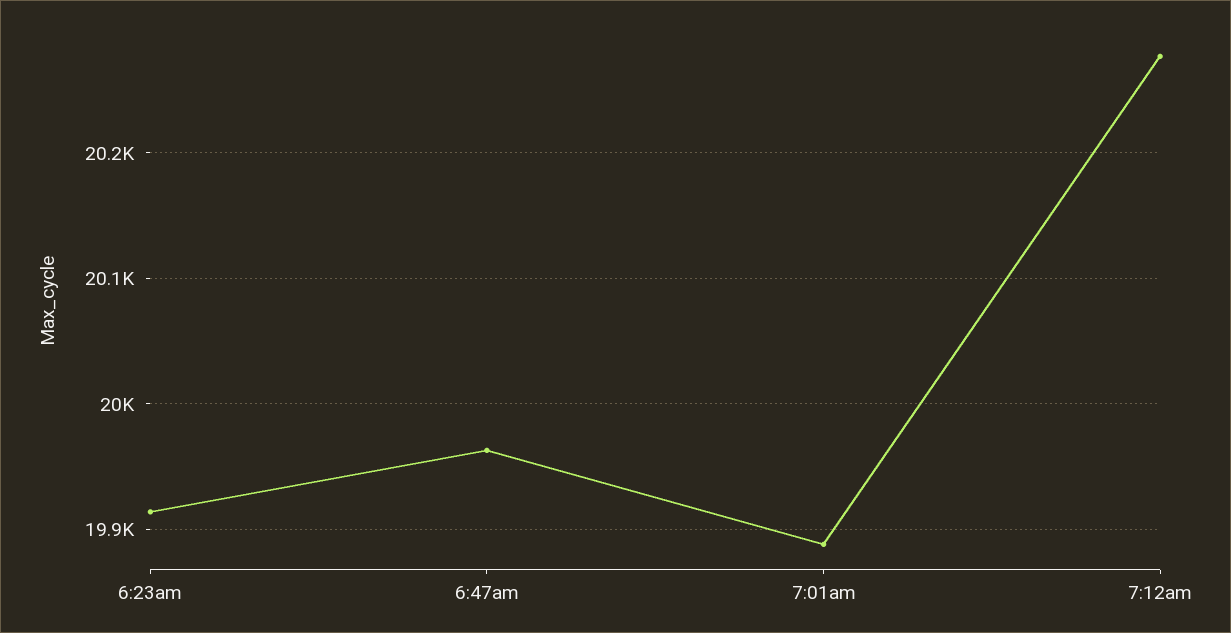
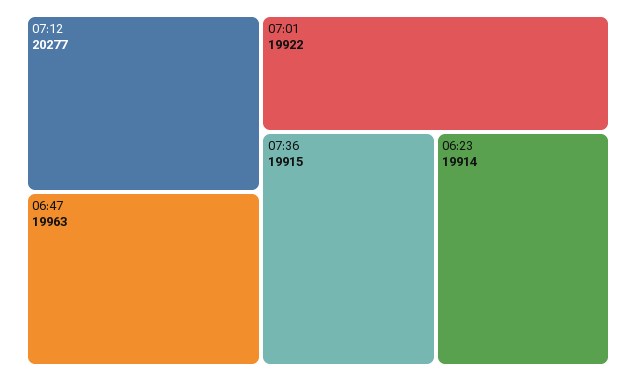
7:01am: 19890 -> 19922
07:36: none -> 19915

